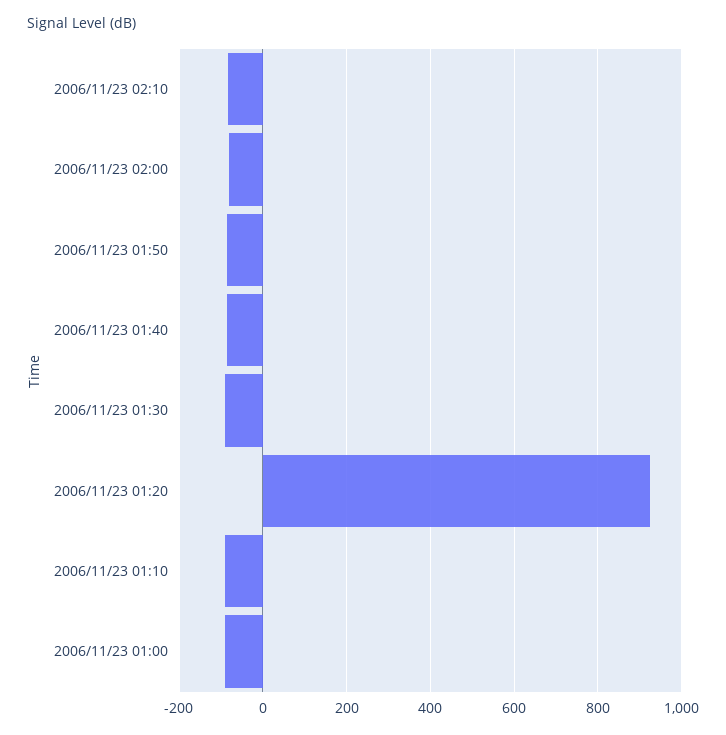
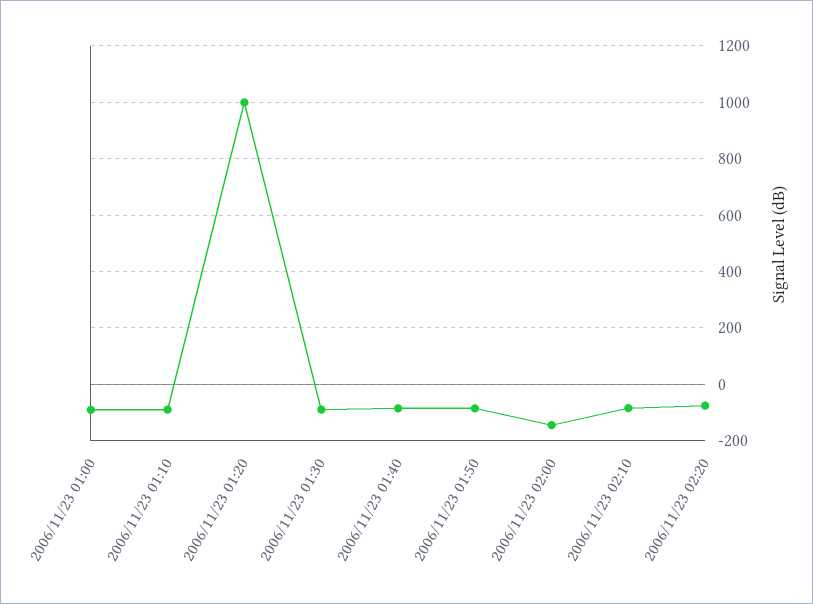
2006/11/23 02:00: -80 -> -150
2006/11/23 01:20: 920 -> 1000
2006/11/23 02:20: none -> -75

